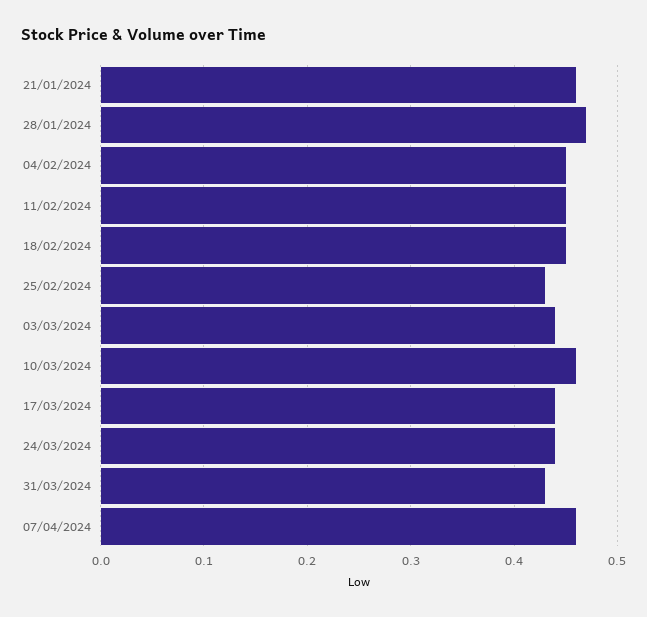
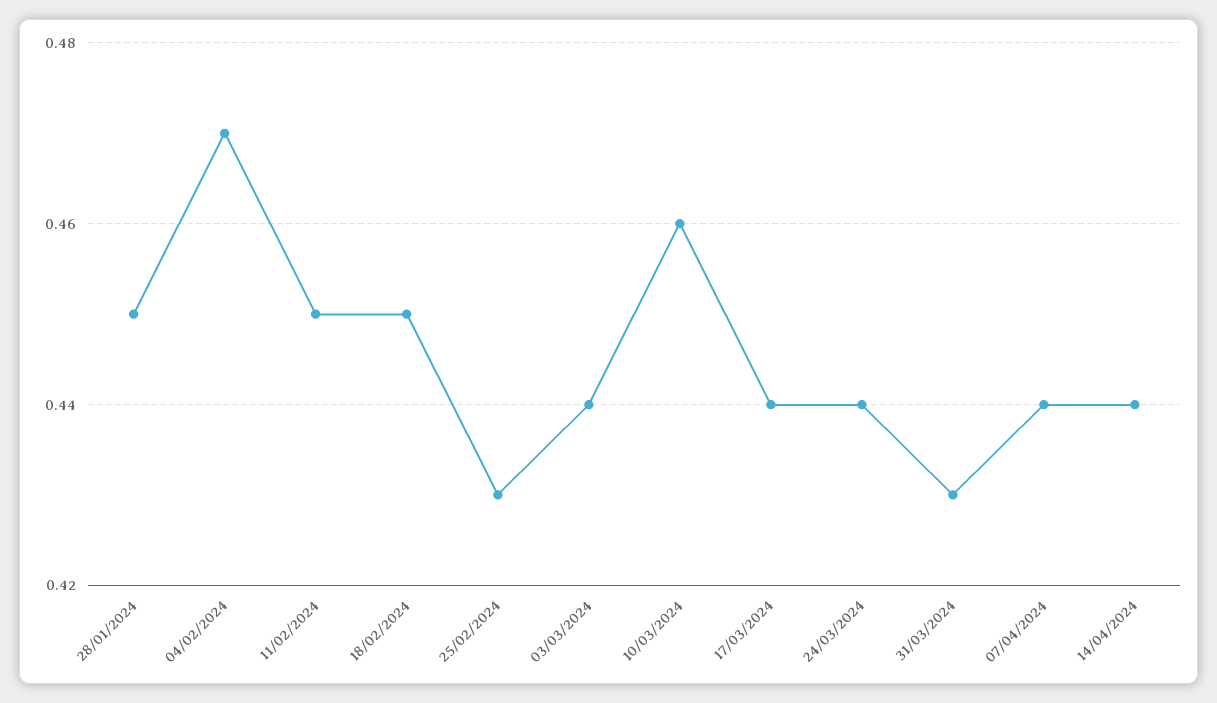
21/01/2024: 0.46 -> none
28/01/2024: 0.47 -> 0.45
04/02/2024: 0.45 -> 0.47
07/04/2024: 0.46 -> 0.44
14/04/2024: none -> 0.44

